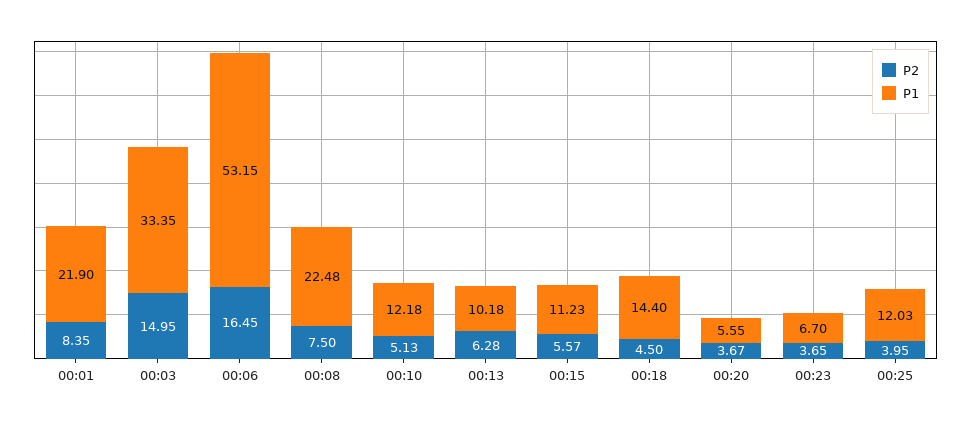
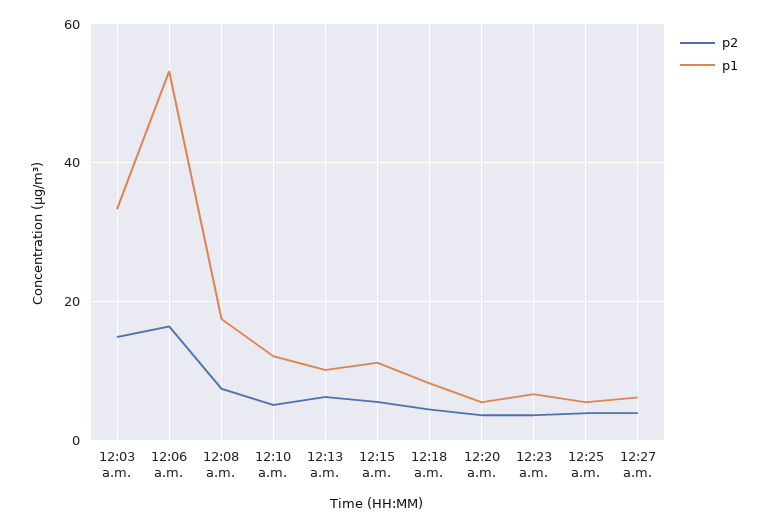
P2, 00:01: 8.35 -> none
P1, 00:01: 21.9 -> none
P1, 00:08: 22.48 -> 18
P1, 00:18: 14.4 -> 8
P1, 00:25: 12.03 -> 6
P2, 12:27 a.m.: none -> 4
P1, 12:27 a.m.: none -> 6

